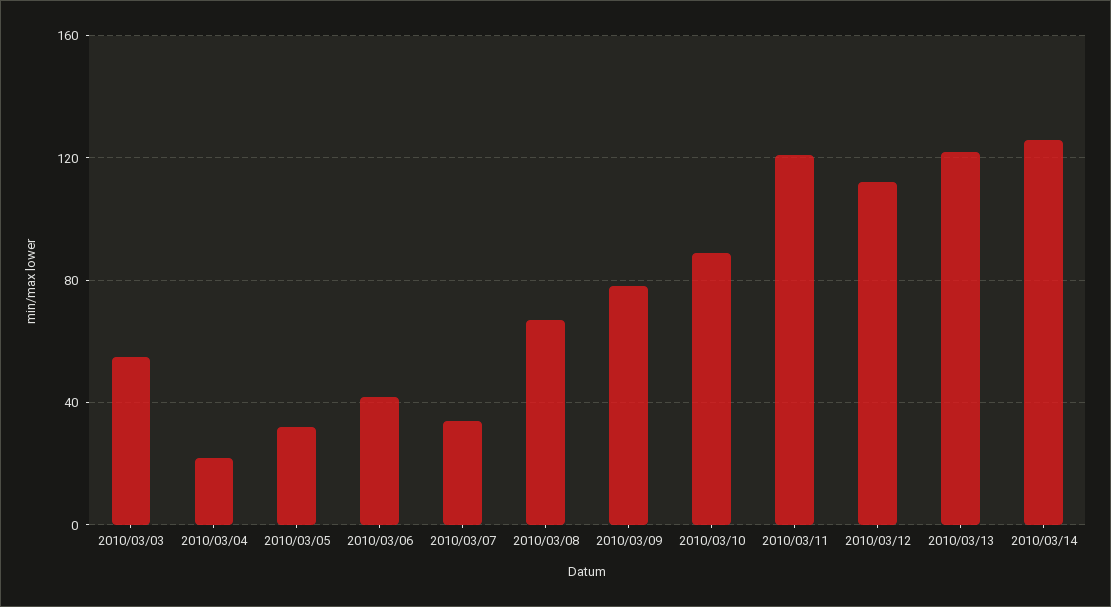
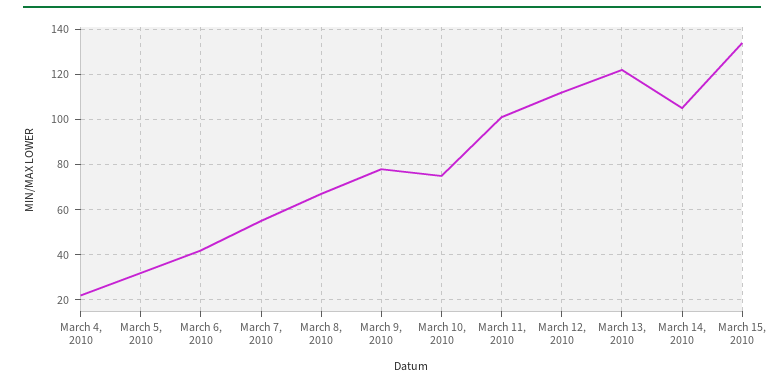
2010/03/03: 55 -> none
2010/03/07: 35 -> 55
2010/03/10: 90 -> 75
2010/03/11: 120 -> 100
2010/03/14: 125 -> 105
March 15, 2010: none -> 135

